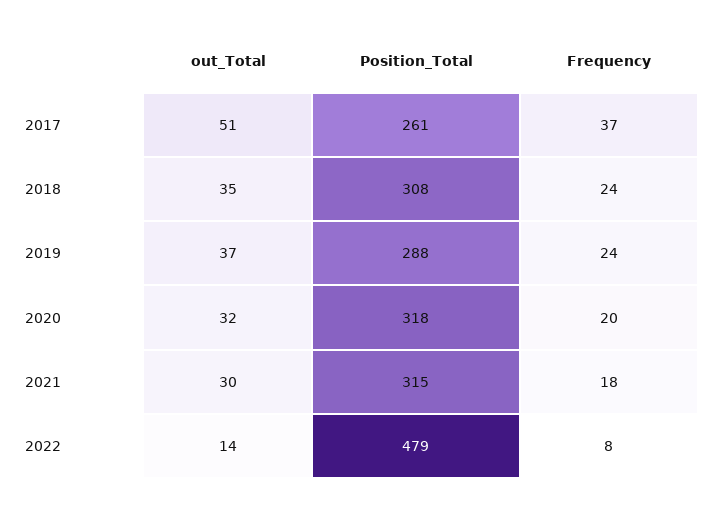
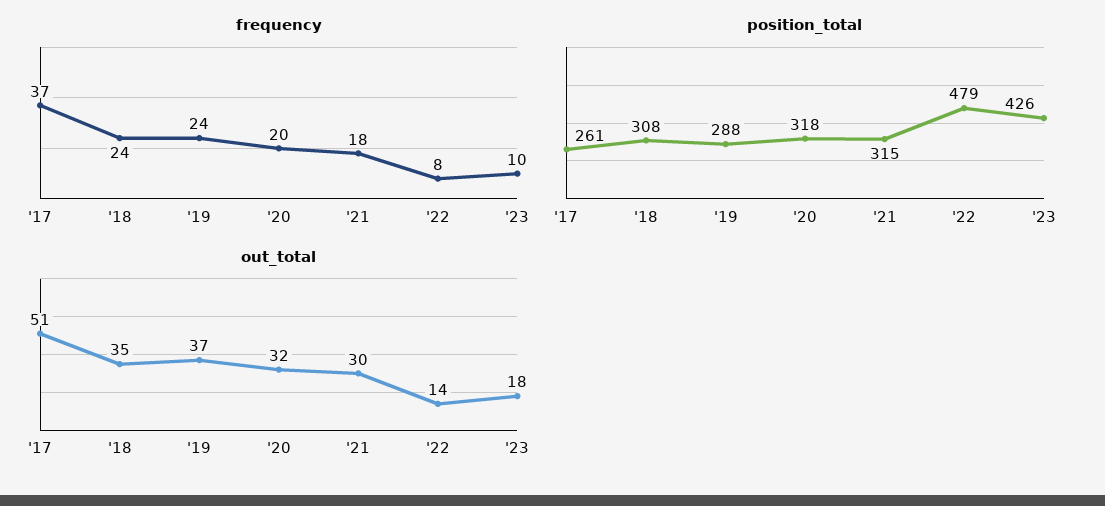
Frequency, '23: none -> 10
Position_Total, '23: none -> 426
out_Total, '23: none -> 18

